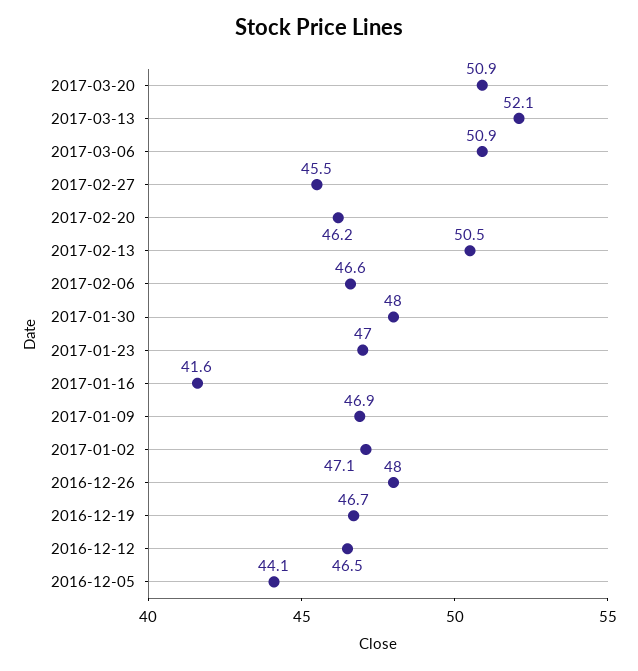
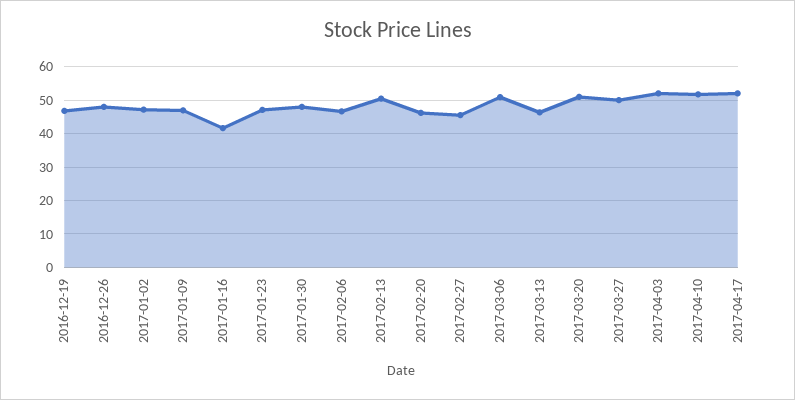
2017-03-13: 52.1 -> 46
2016-12-12: 46.5 -> none
2016-12-05: 44.1 -> none
2017-03-27: none -> 50
2017-04-03: none -> 52
2017-04-10: none -> 52
2017-04-17: none -> 52

